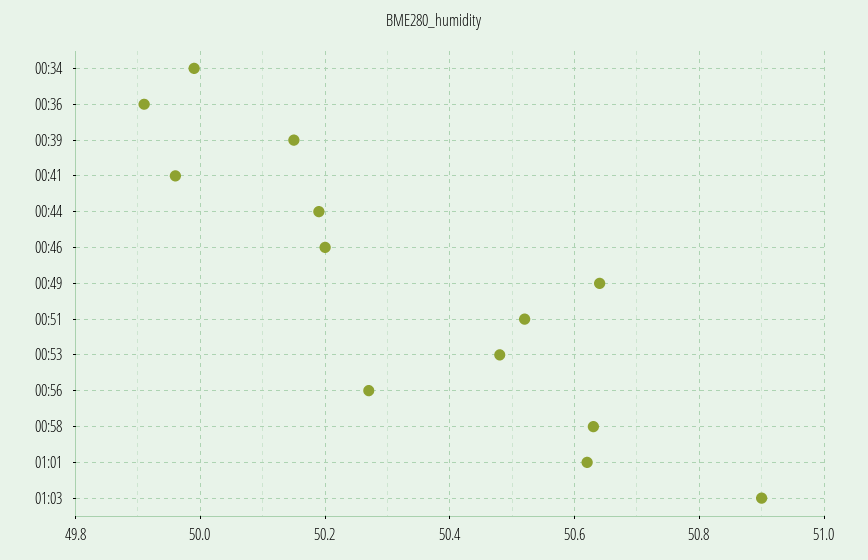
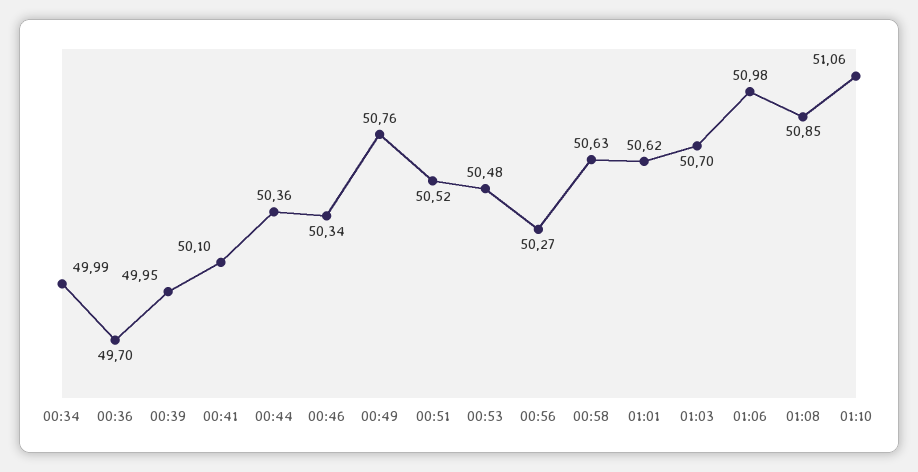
00:36: 49.9 -> 49.7
00:39: 50.15 -> 49.95
00:41: 49.95 -> 50.1
00:44: 50.2 -> 50.36
00:46: 50.2 -> 50.34
00:49: 50.65 -> 50.76
01:03: 50.9 -> 50.7
01:06: none -> 50.98
01:08: none -> 50.85
01:10: none -> 51.06

